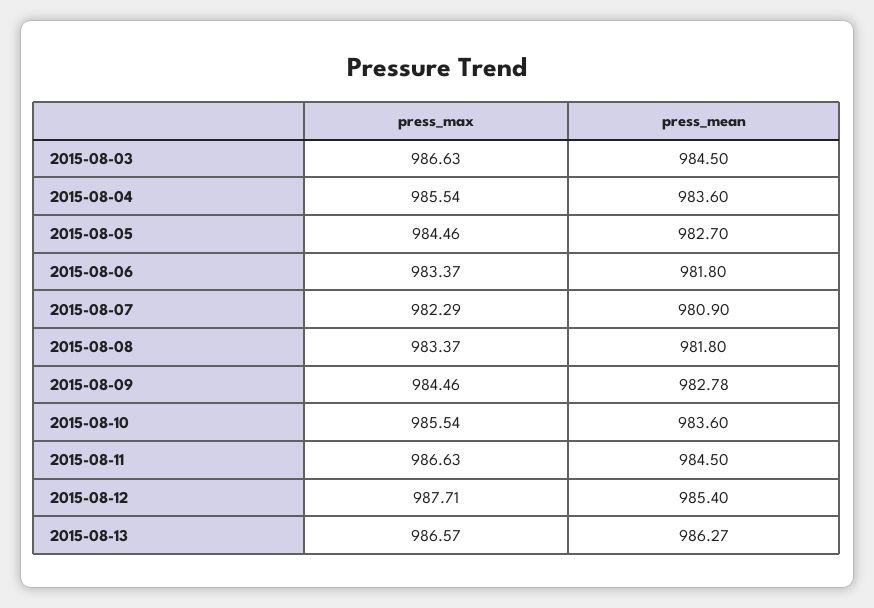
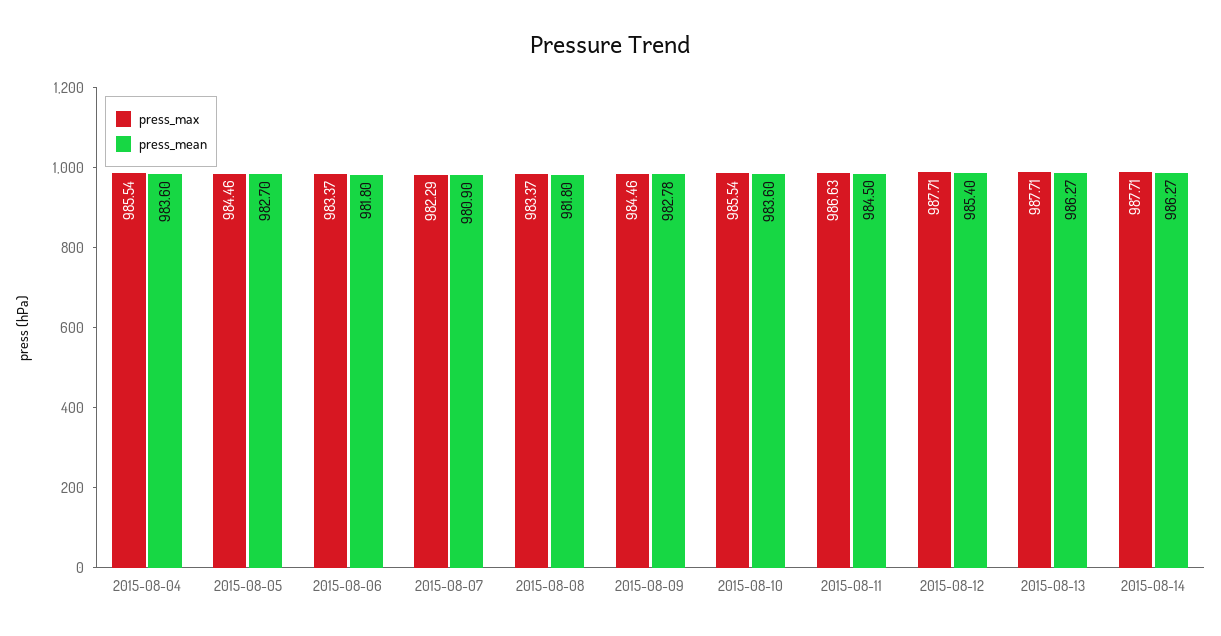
press_max, 2015-08-03: 986.63 -> none
press_mean, 2015-08-03: 984.5 -> none
press_max, 2015-08-13: 986.57 -> 987.71
press_max, 2015-08-14: none -> 987.71
press_mean, 2015-08-14: none -> 986.27

